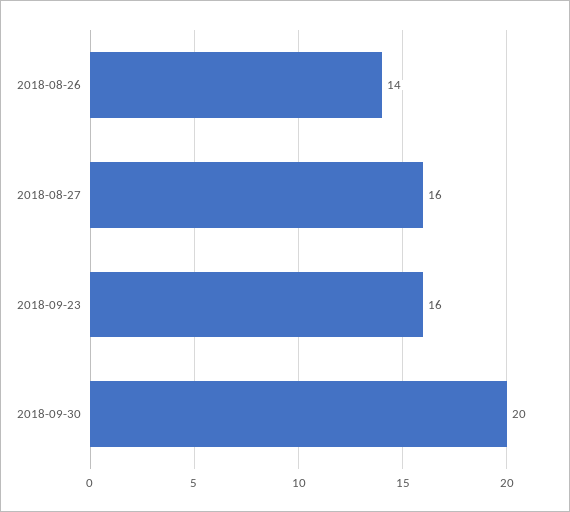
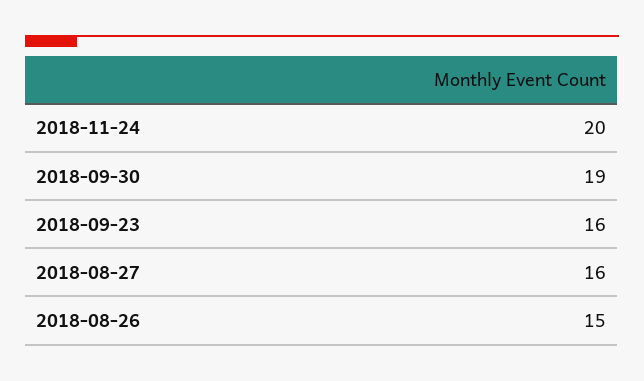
2018-08-26: 14 -> 15
2018-09-30: 20 -> 19
2018-11-24: none -> 20

